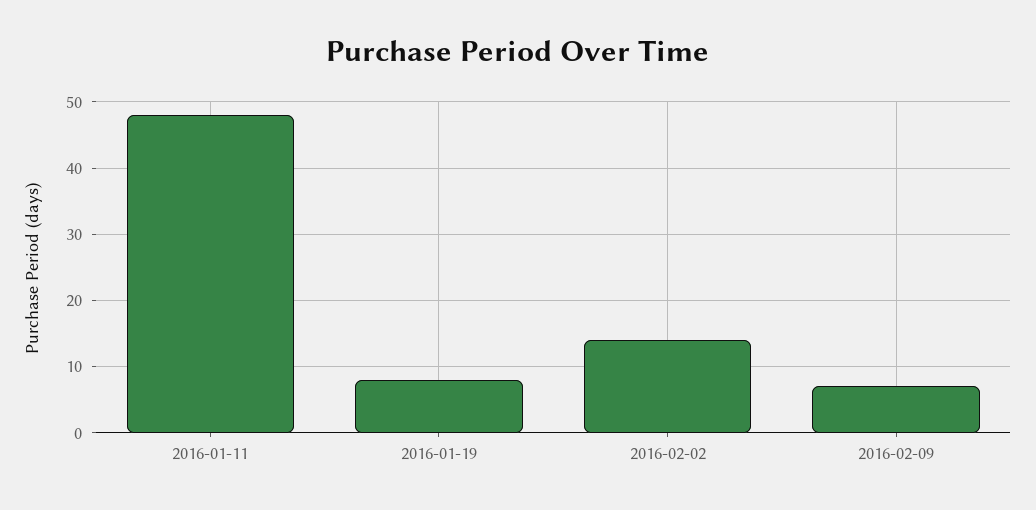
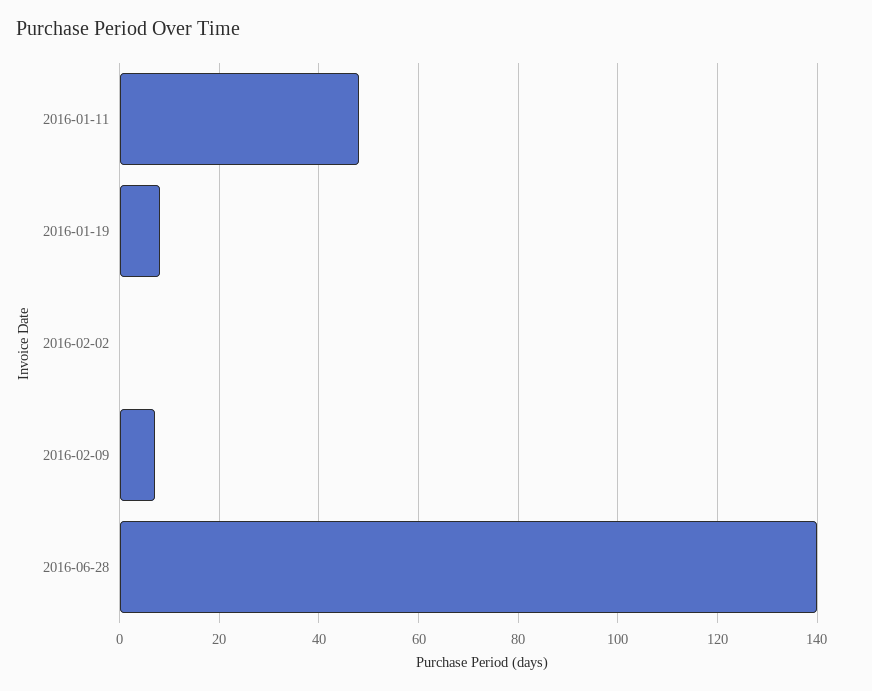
2016-02-02: 14 -> 0
2016-06-28: none -> 140

